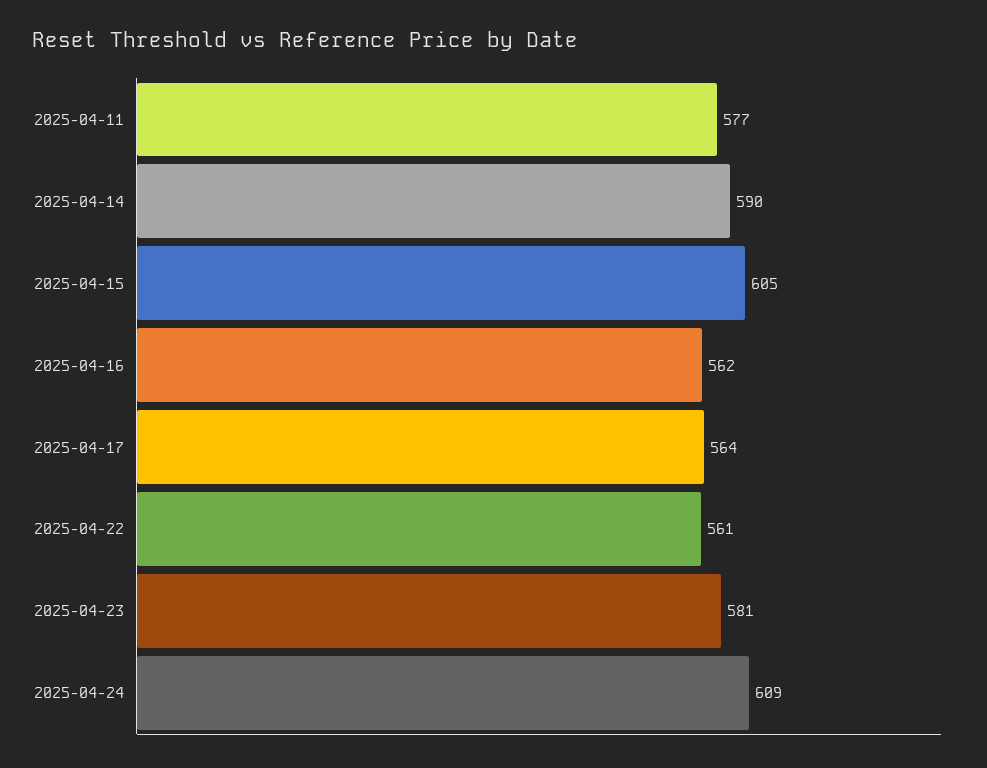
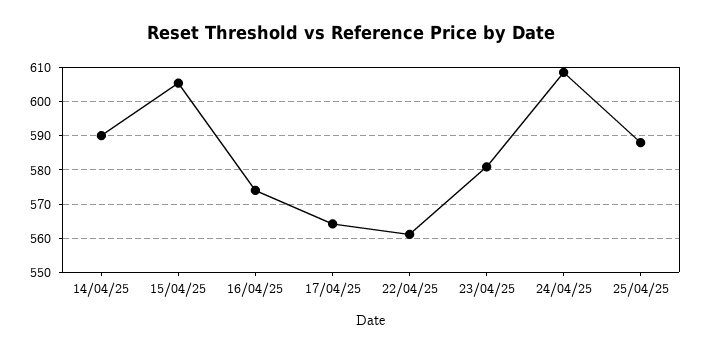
2025-04-11: 577 -> none
2025-04-16: 562 -> 574
25/04/25: none -> 588

